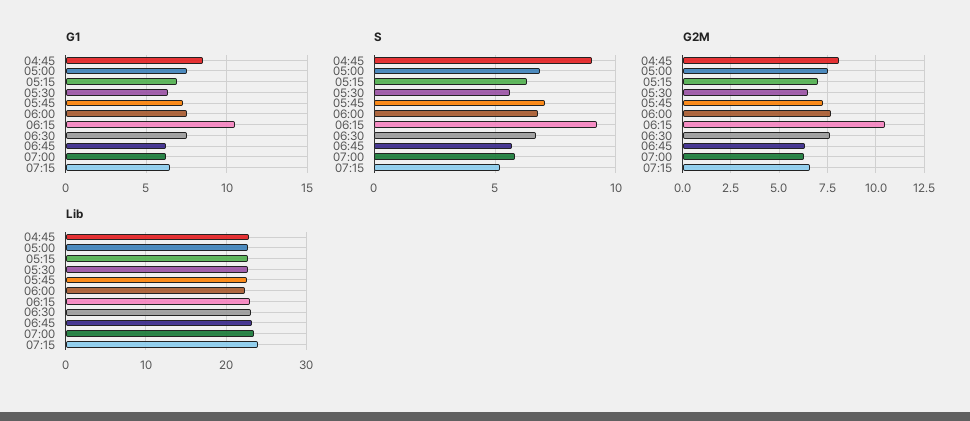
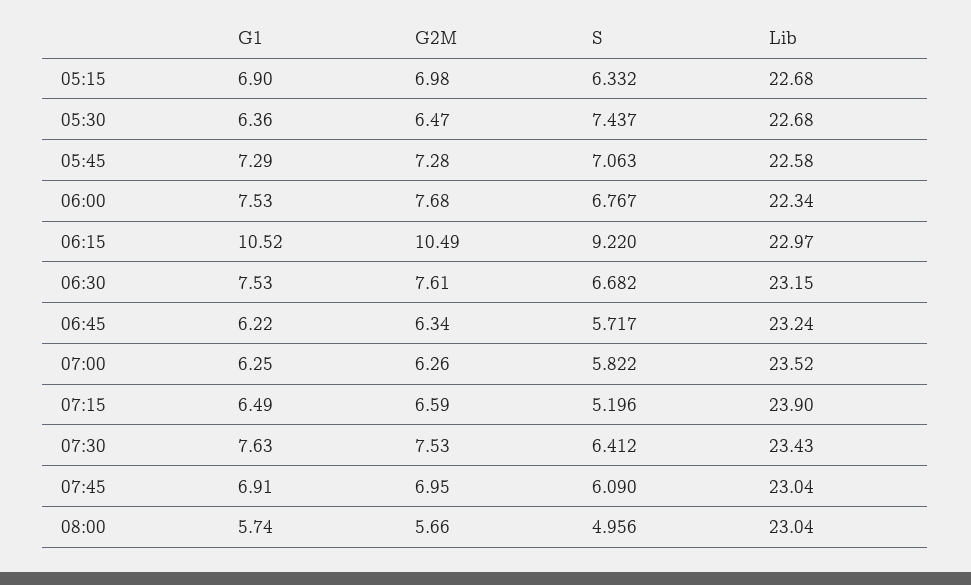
G1, 04:45: 8.5 -> none
G1, 05:00: 7.5 -> none
S, 04:45: 9 -> none
S, 05:00: 7 -> none
S, 05:30: 5.5 -> 7.437
G2M, 04:45: 8 -> none
G2M, 05:00: 7.5 -> none
Lib, 04:45: 23 -> none
Lib, 05:00: 23 -> none
G1, 07:30: none -> 7.63
G2M, 07:30: none -> 7.53
S, 07:30: none -> 6.412
Lib, 07:30: none -> 23.43
G1, 07:45: none -> 6.91
G2M, 07:45: none -> 6.95
S, 07:45: none -> 6.09
Lib, 07:45: none -> 23.04
G1, 08:00: none -> 5.74
G2M, 08:00: none -> 5.66
S, 08:00: none -> 4.956
Lib, 08:00: none -> 23.04

